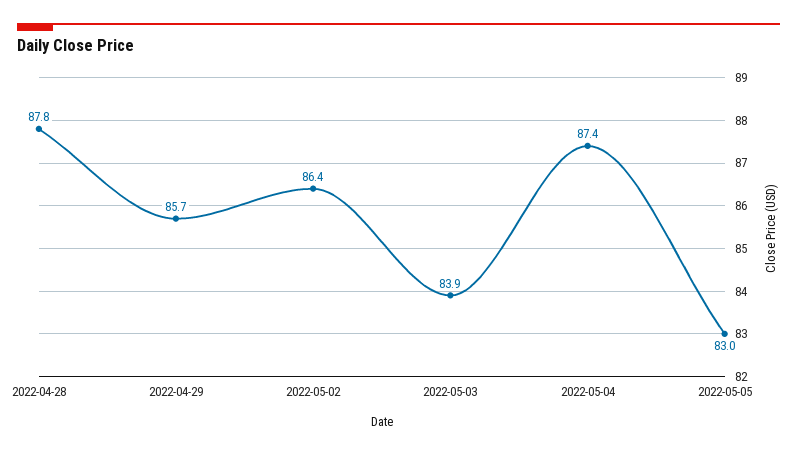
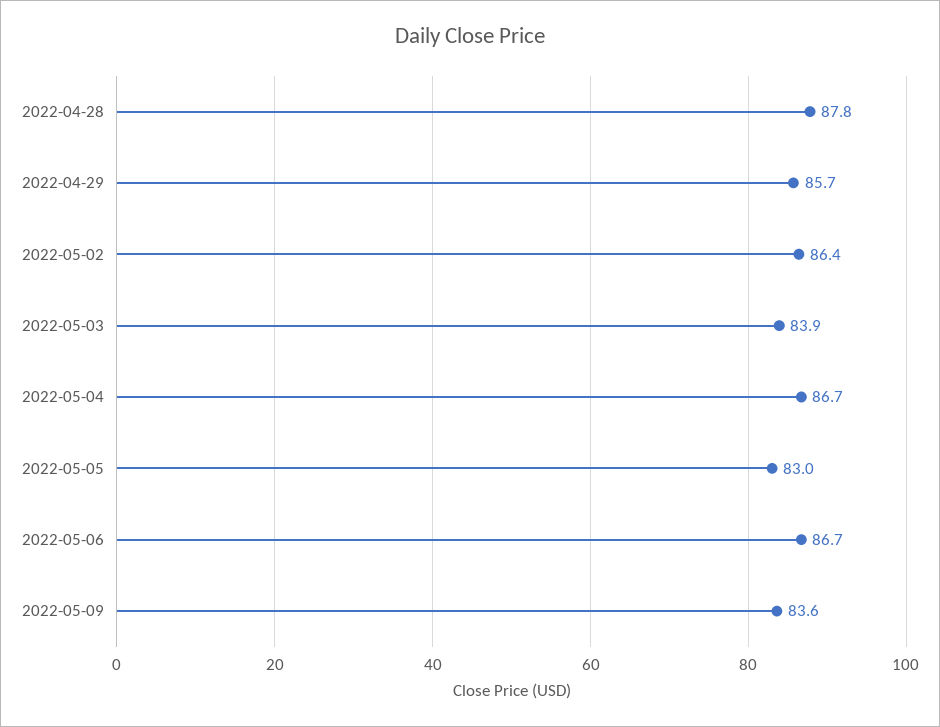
2022-05-04: 87.4 -> 86.7
2022-05-06: none -> 86.7
2022-05-09: none -> 83.6

